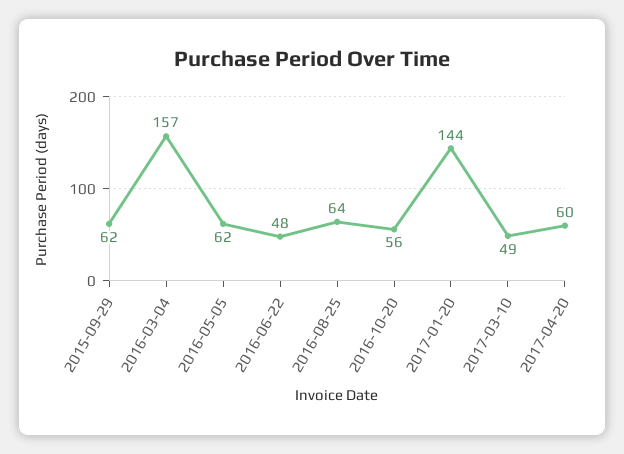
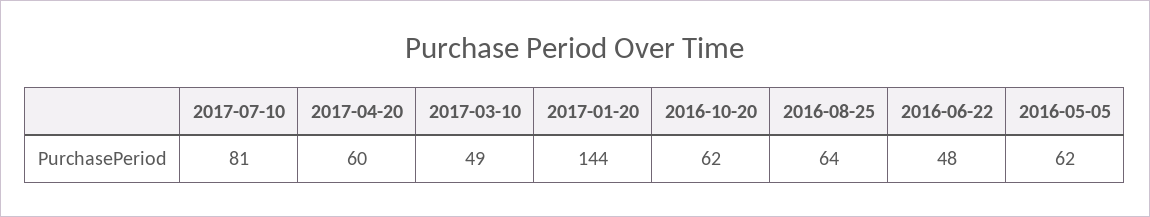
2015-09-29: 62 -> none
2016-03-04: 157 -> none
2016-10-20: 56 -> 62
2017-07-10: none -> 81

